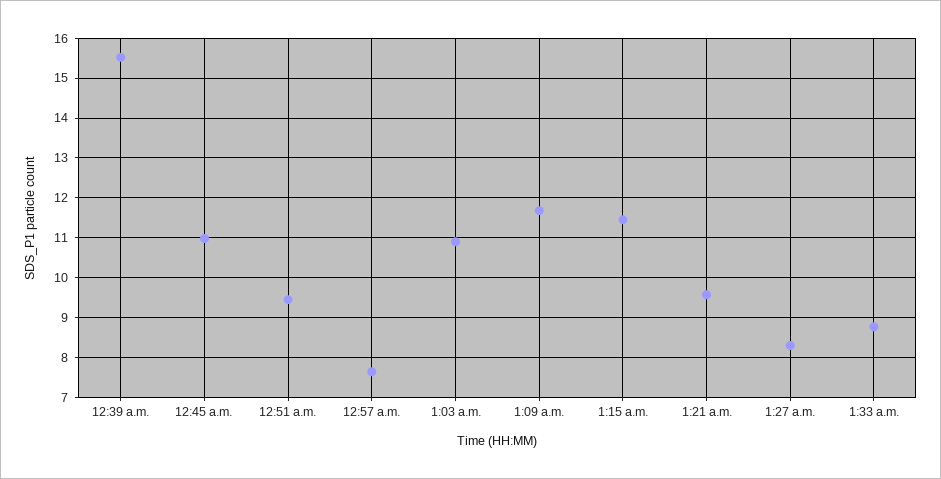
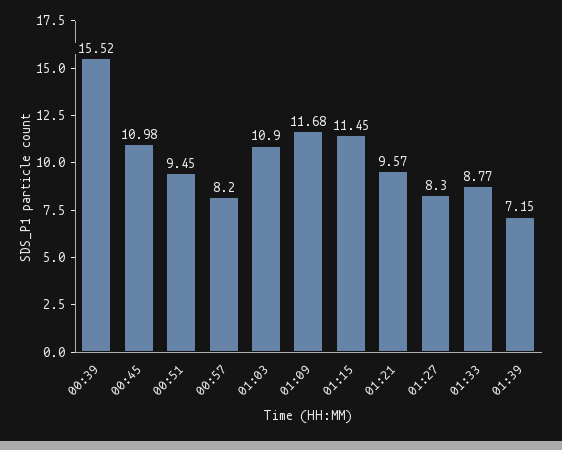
12:57 a.m.: 7.6 -> 8.2
01:39: none -> 7.15

